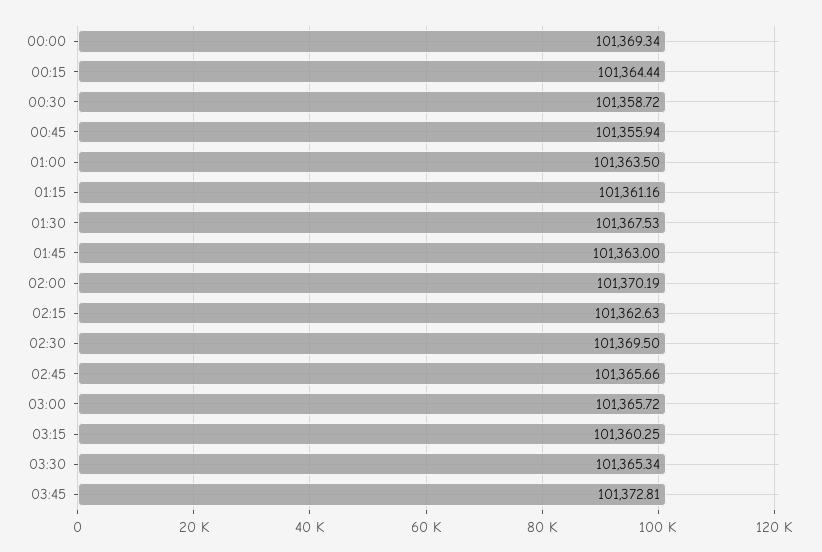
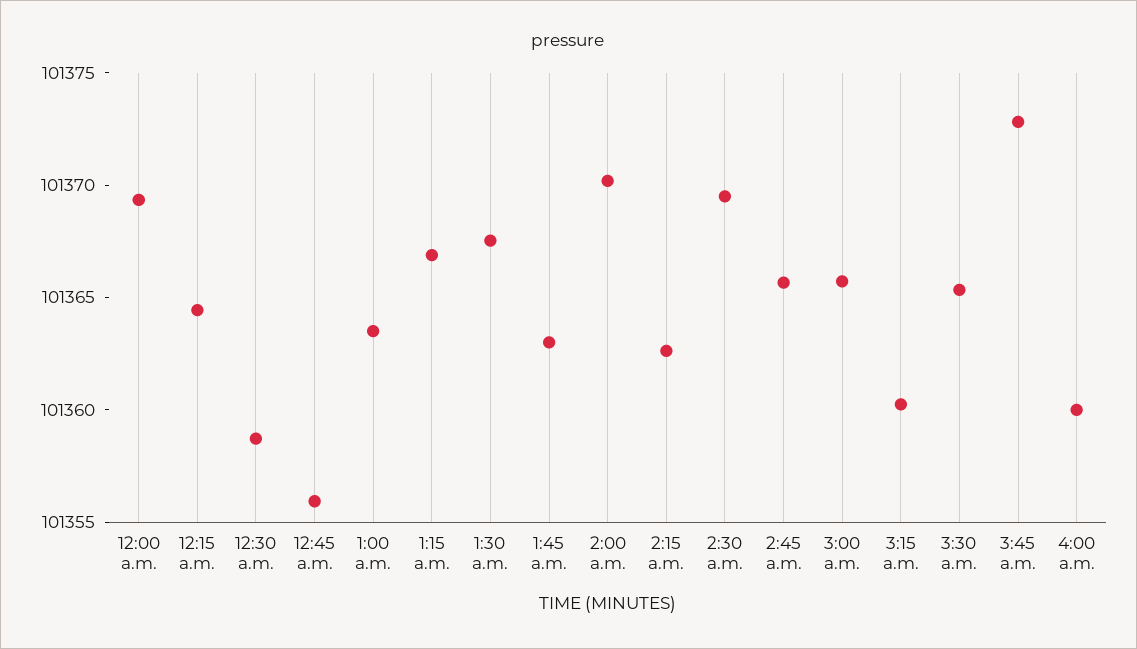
01:15: 101361.16 -> 101367
4:00 a.m.: none -> 101360

